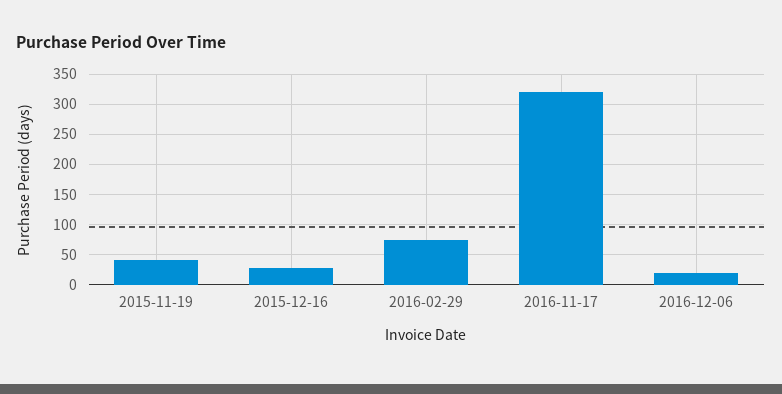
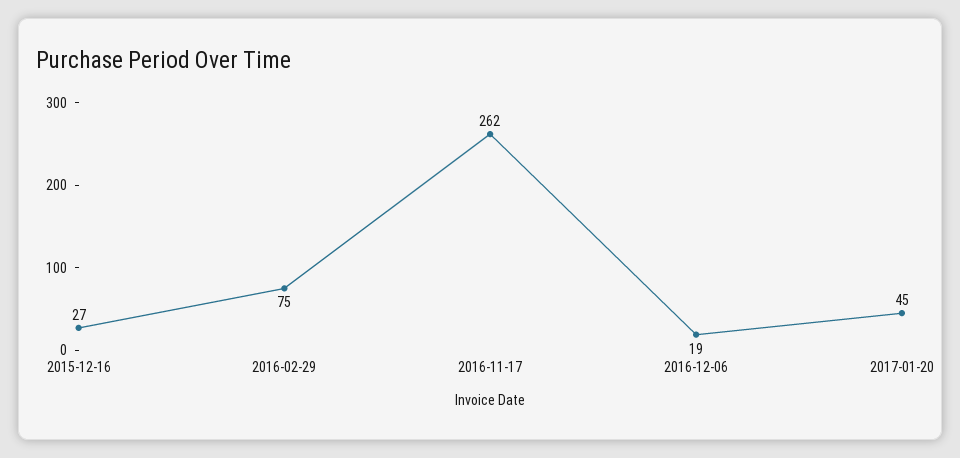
2015-11-19: 40 -> none
2016-11-17: 320 -> 262
2017-01-20: none -> 45

